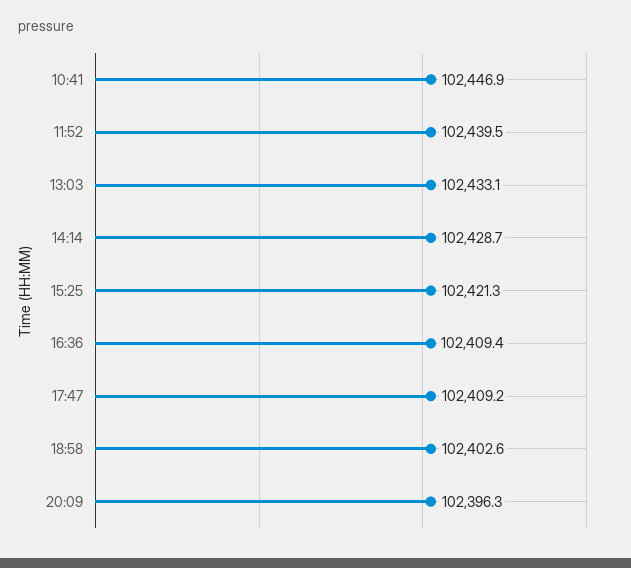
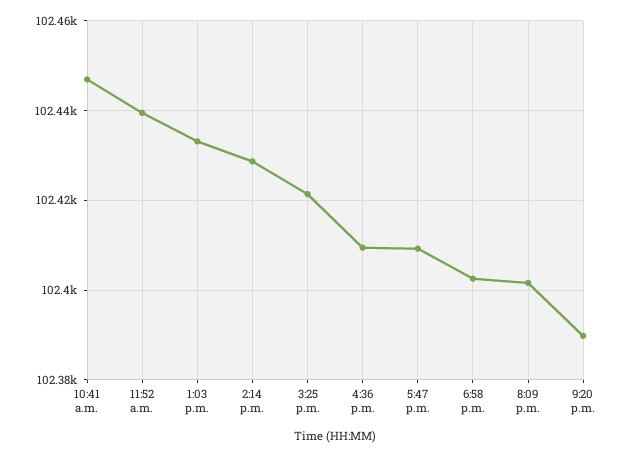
20:09: 102396.3 -> 102402
9:20 p.m.: none -> 102390

